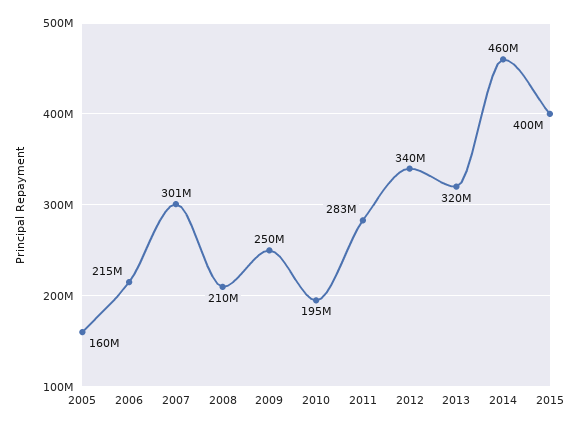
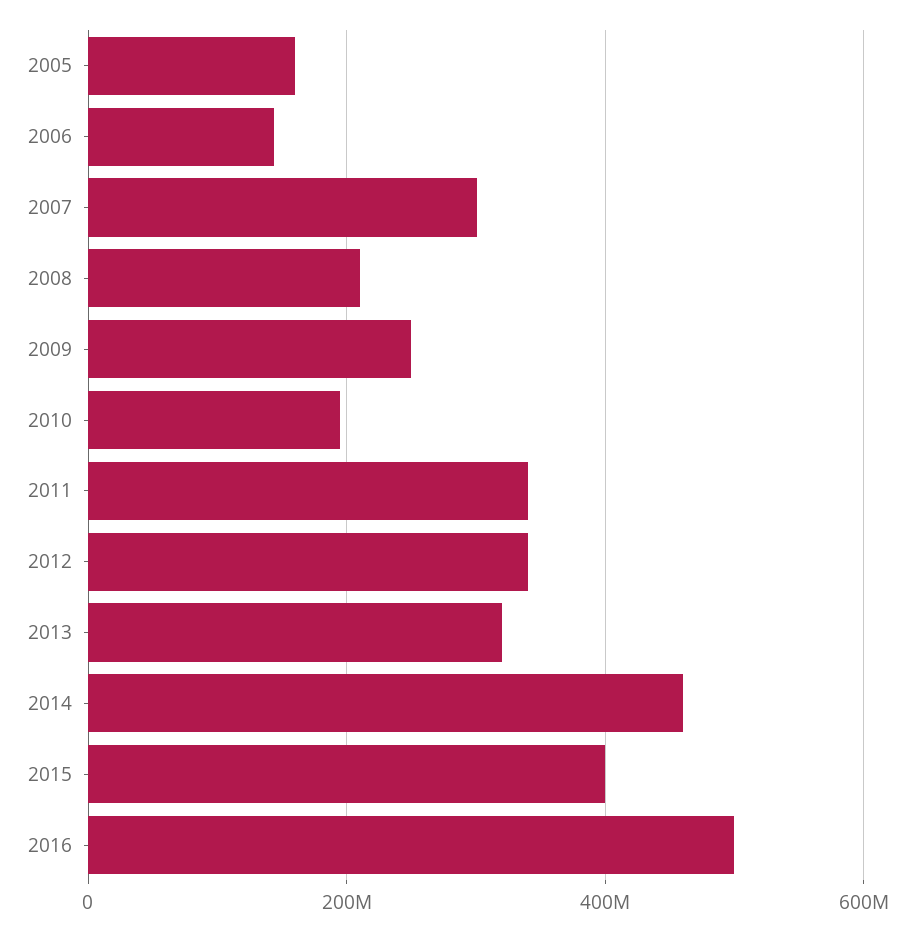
2006: 215000000 -> 140000000
2011: 283000000 -> 340000000
2016: none -> 500000000

